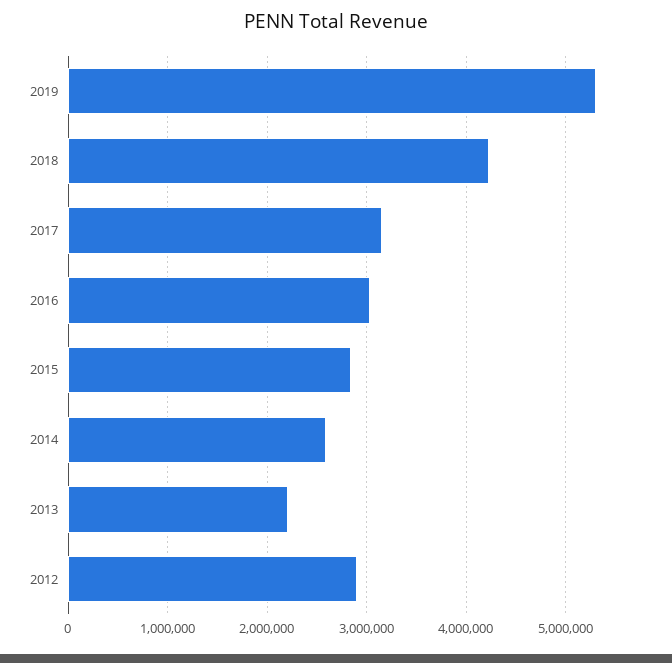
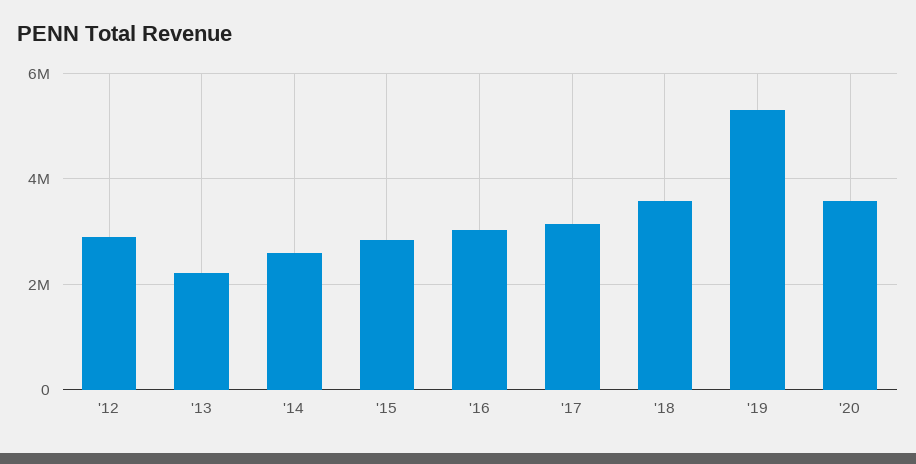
2018: 4200000 -> 3600000
'20: none -> 3600000

